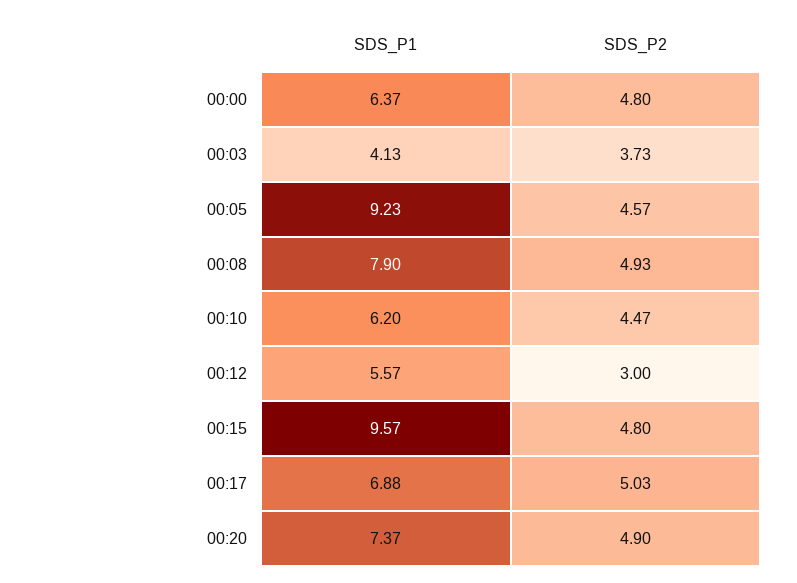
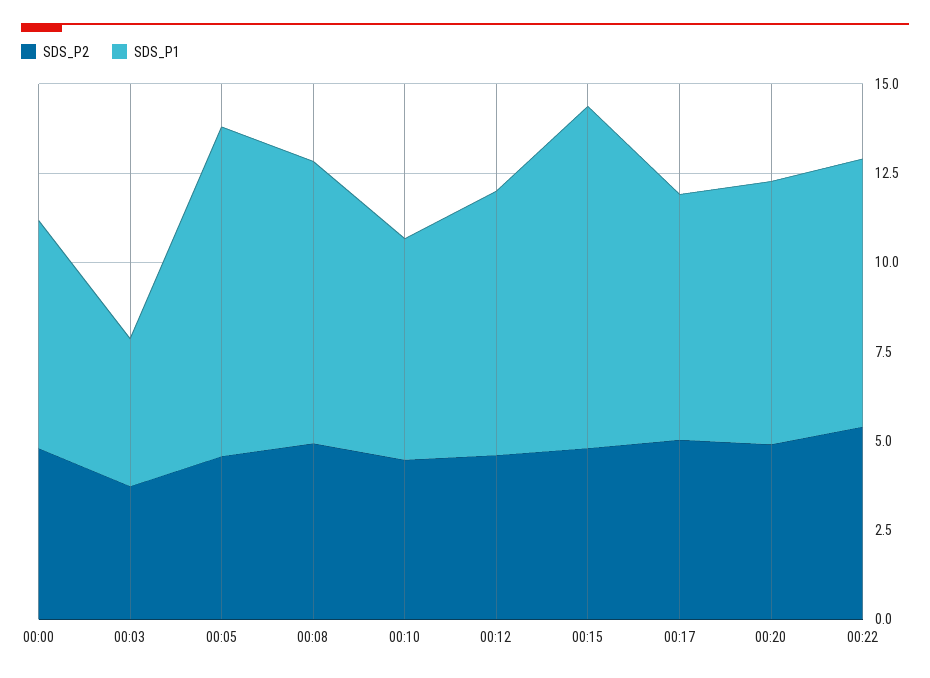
SDS_P1, 00:12: 5.57 -> 7.5
SDS_P2, 00:12: 3 -> 4.5
SDS_P2, 00:22: none -> 5.5
SDS_P1, 00:22: none -> 7.5

